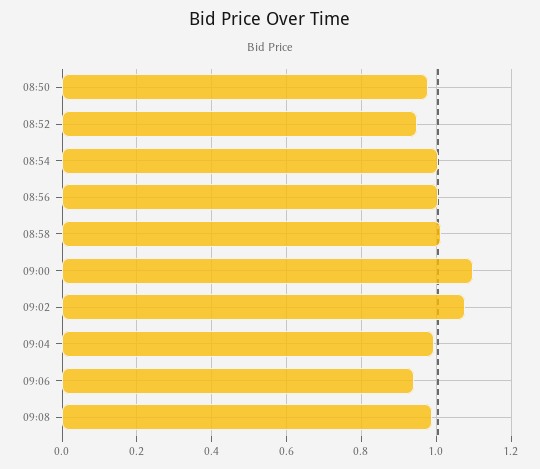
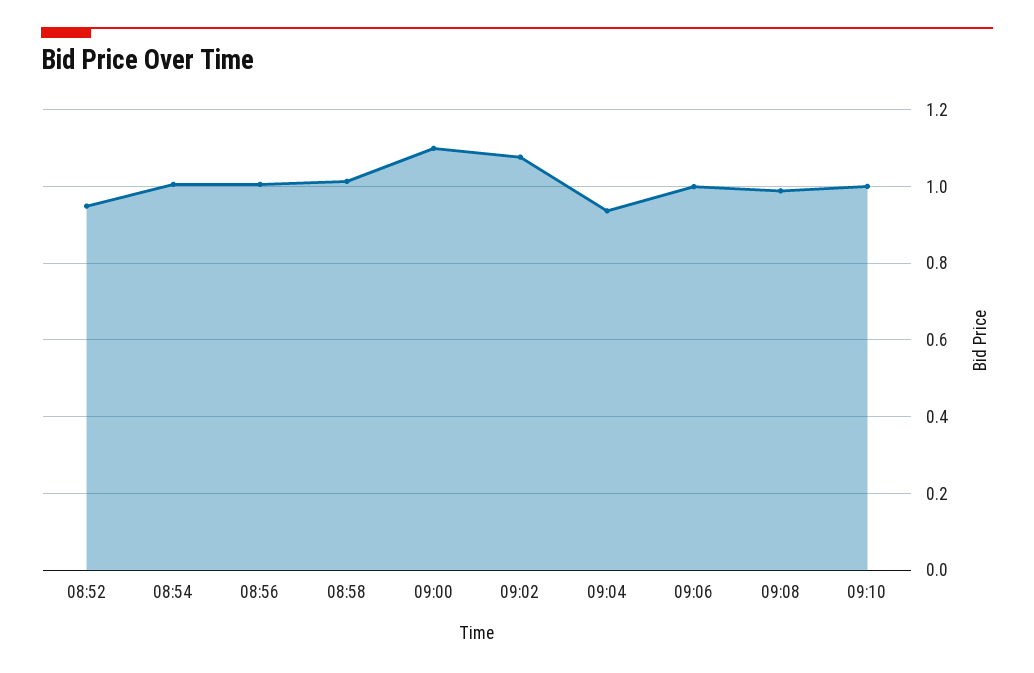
08:50: 0.98 -> none
09:04: 1 -> 0.94
09:06: 0.94 -> 1
09:10: none -> 1

